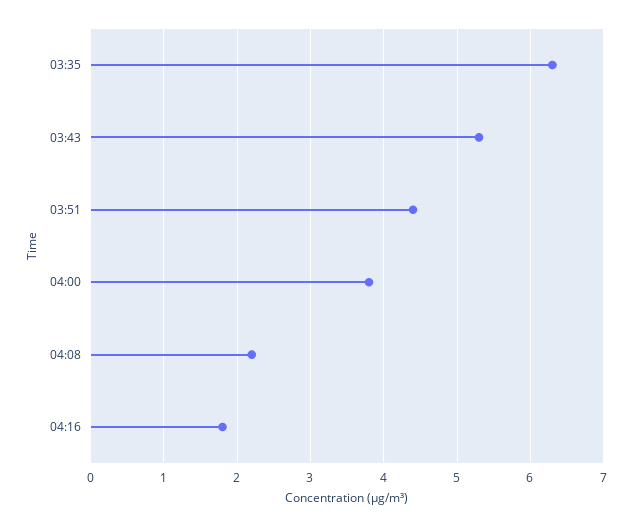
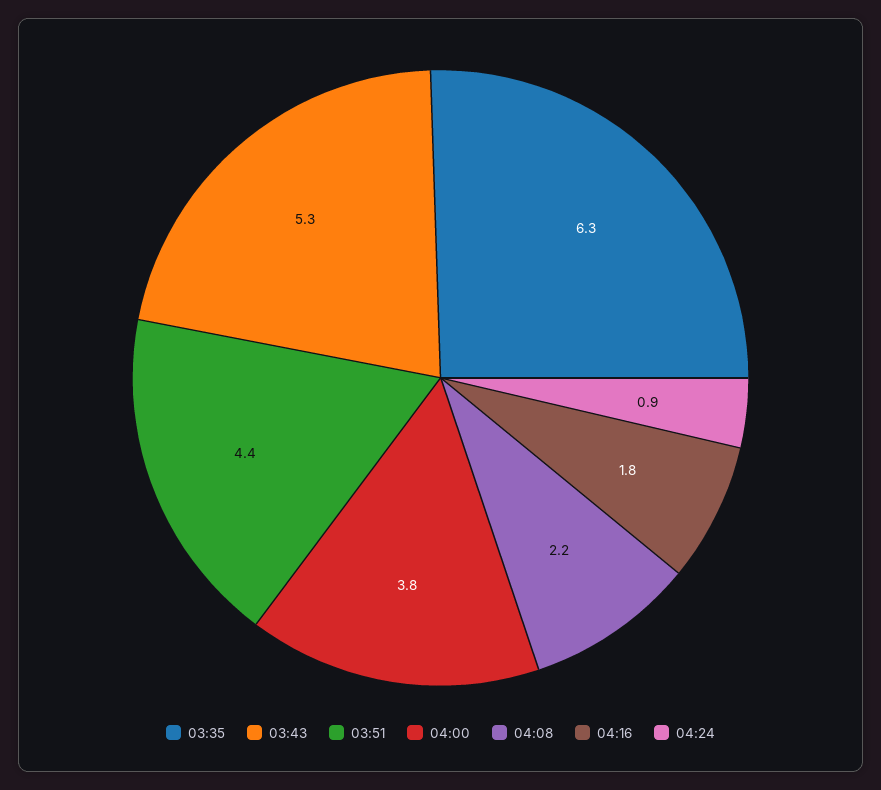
04:24: none -> 0.9

